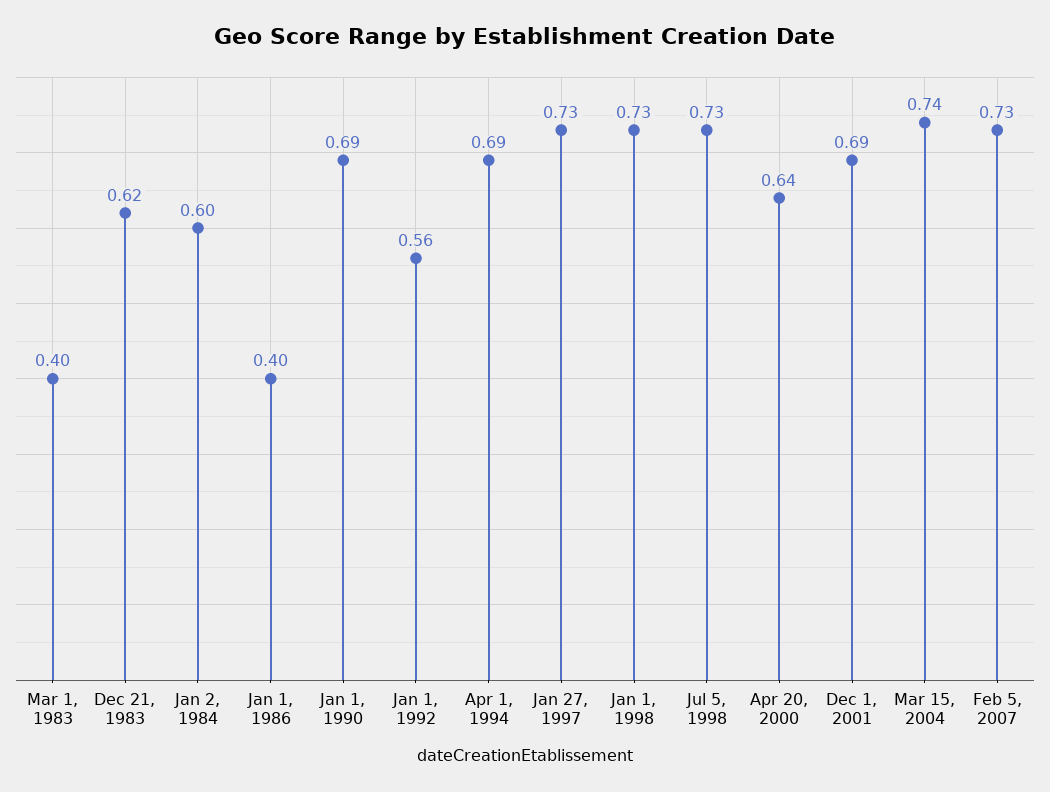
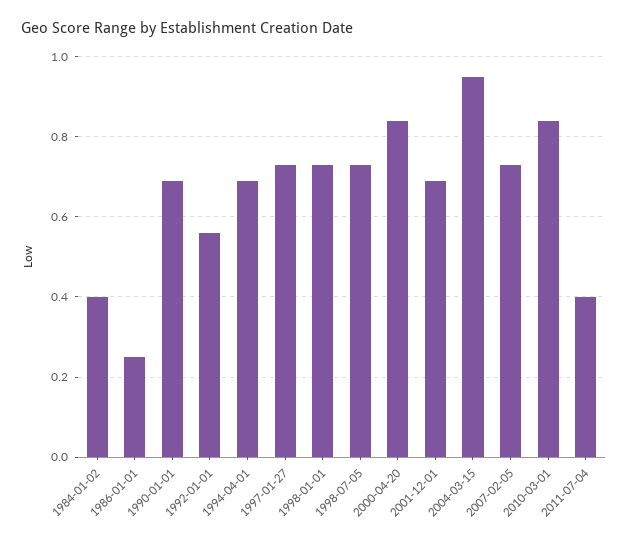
Mar 1, 1983: 0.4 -> none
Dec 21, 1983: 0.62 -> none
Jan 2, 1984: 0.6 -> 0.4
Jan 1, 1986: 0.4 -> 0.25
Apr 20, 2000: 0.64 -> 0.85
Mar 15, 2004: 0.74 -> 0.95
2010-03-01: none -> 0.85
2011-07-04: none -> 0.4

